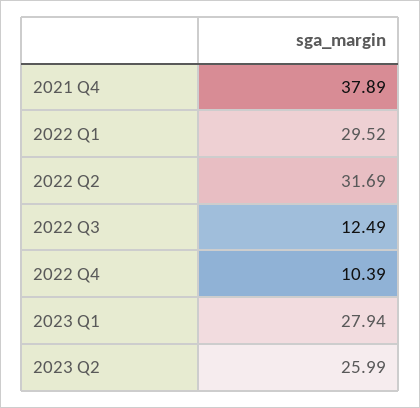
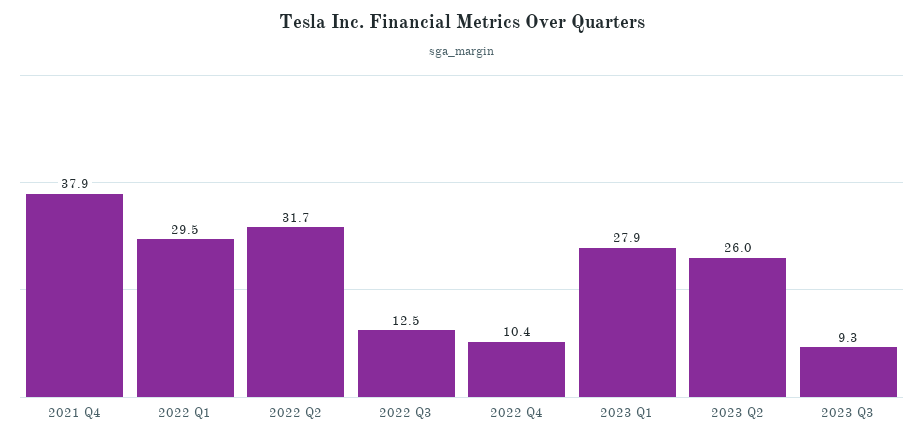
2023 Q3: none -> 9.3

